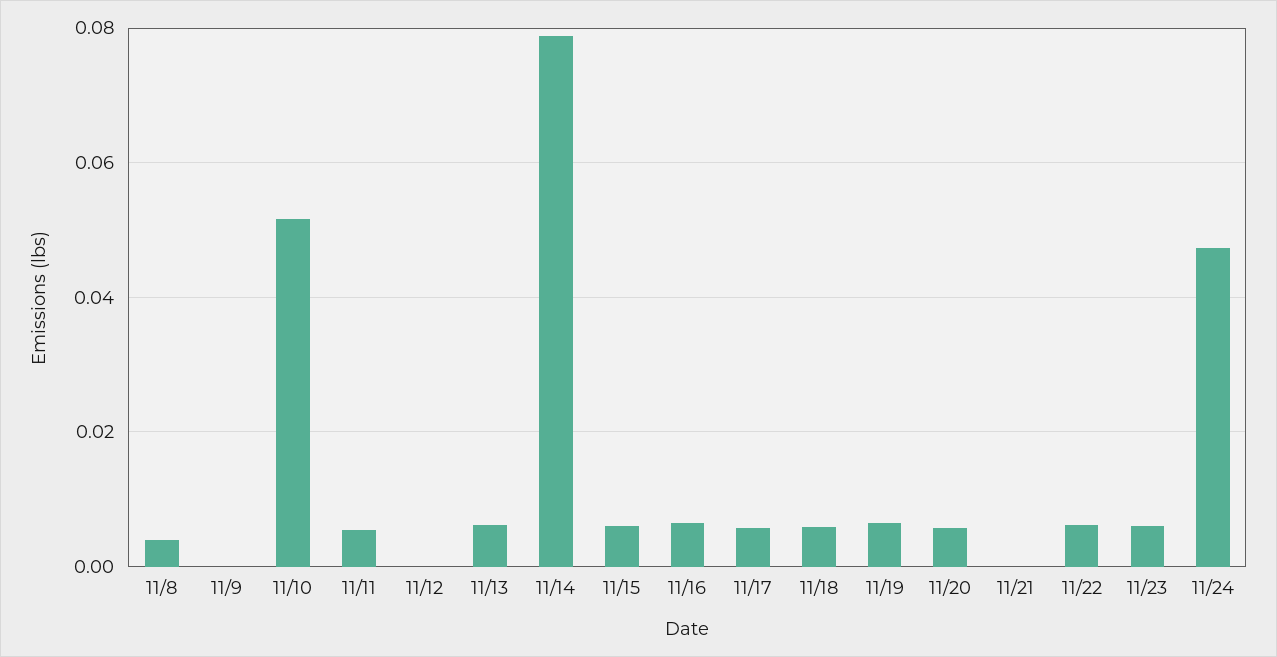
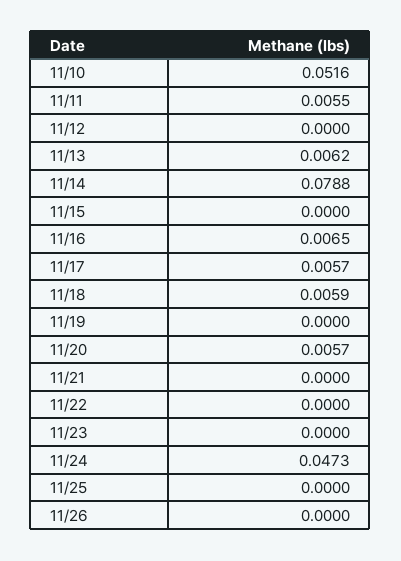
11/8: 0.004 -> none
11/9: 0 -> none
11/15: 0.006 -> 0
11/19: 0.006 -> 0
11/22: 0.006 -> 0
11/23: 0.006 -> 0
11/25: none -> 0
11/26: none -> 0

